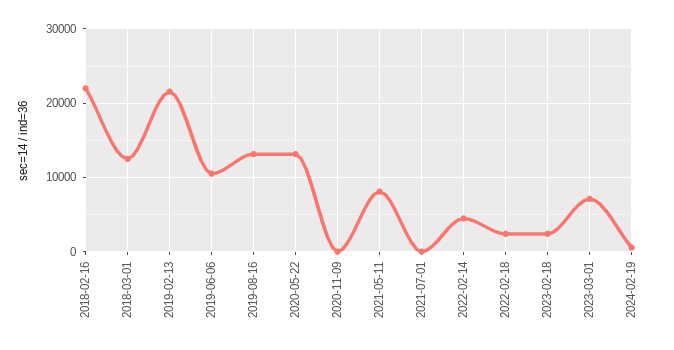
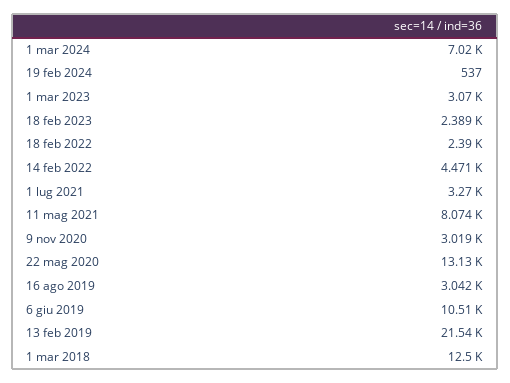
2018-02-16: 22000 -> none
2019-08-16: 13000 -> 3042
2020-11-09: 0 -> 3019
2021-07-01: 0 -> 3270
2023-03-01: 7000 -> 3070
1 mar 2024: none -> 7020

